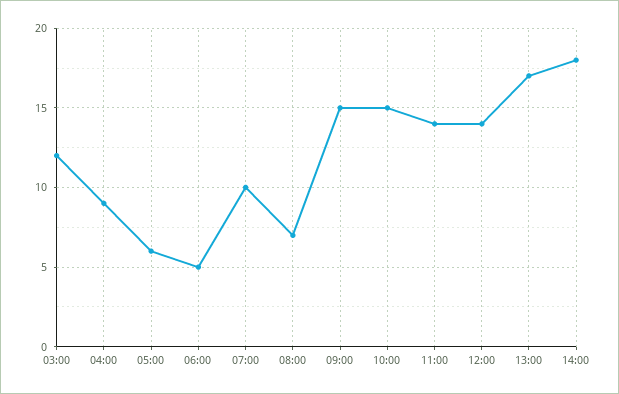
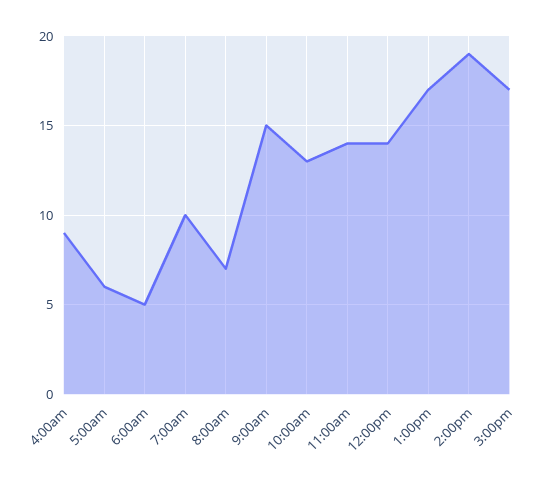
03:00: 12 -> none
10:00: 15 -> 13
14:00: 18 -> 19
3:00pm: none -> 17

